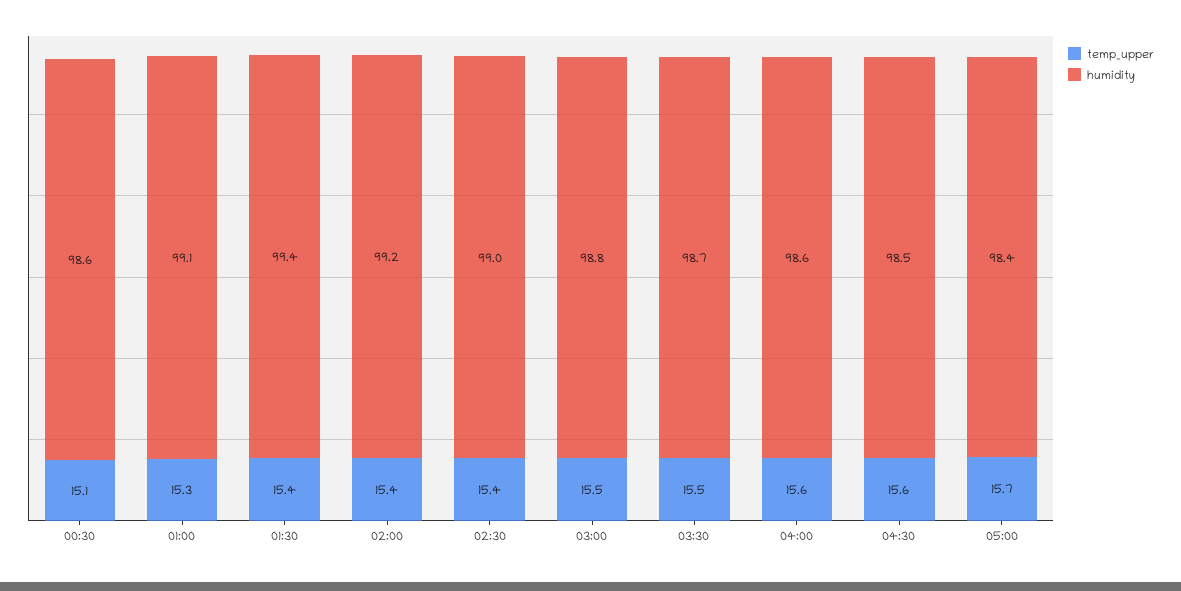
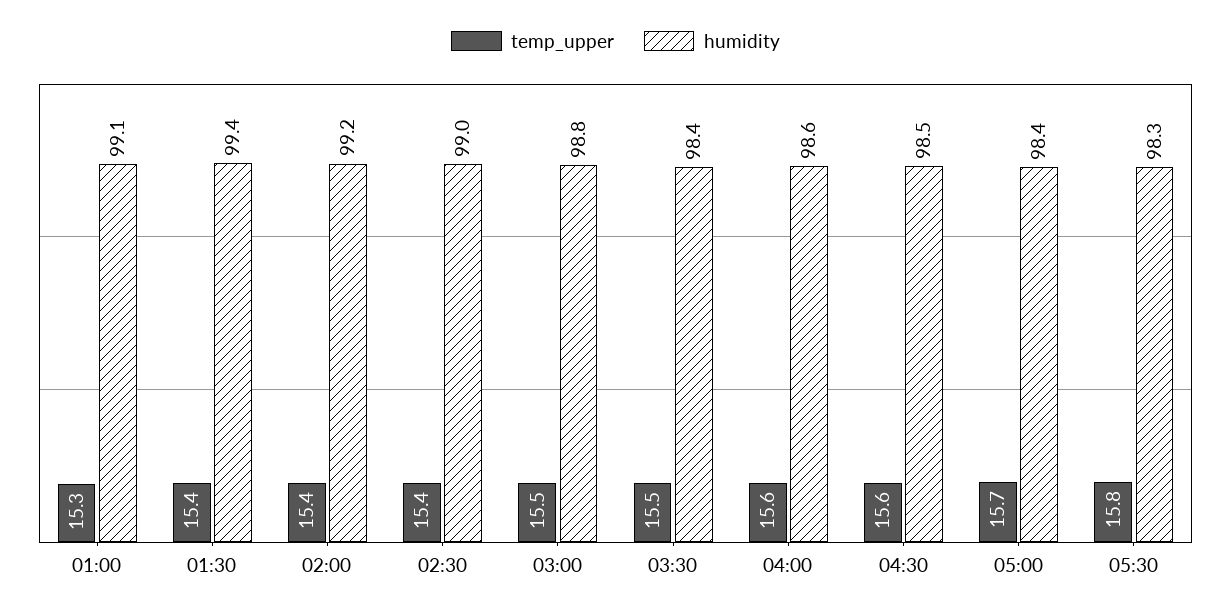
temp_upper, 00:30: 15.1 -> none
humidity, 00:30: 98.6 -> none
humidity, 03:30: 98.7 -> 98.4
temp_upper, 05:30: none -> 15.8
humidity, 05:30: none -> 98.3

